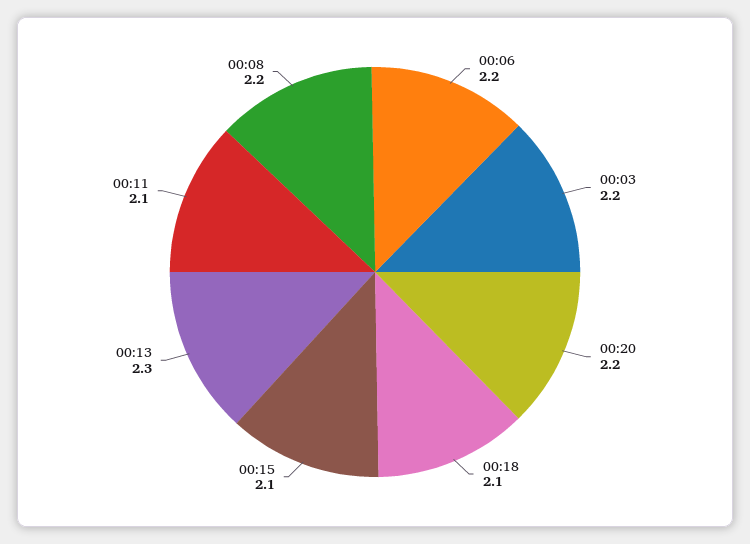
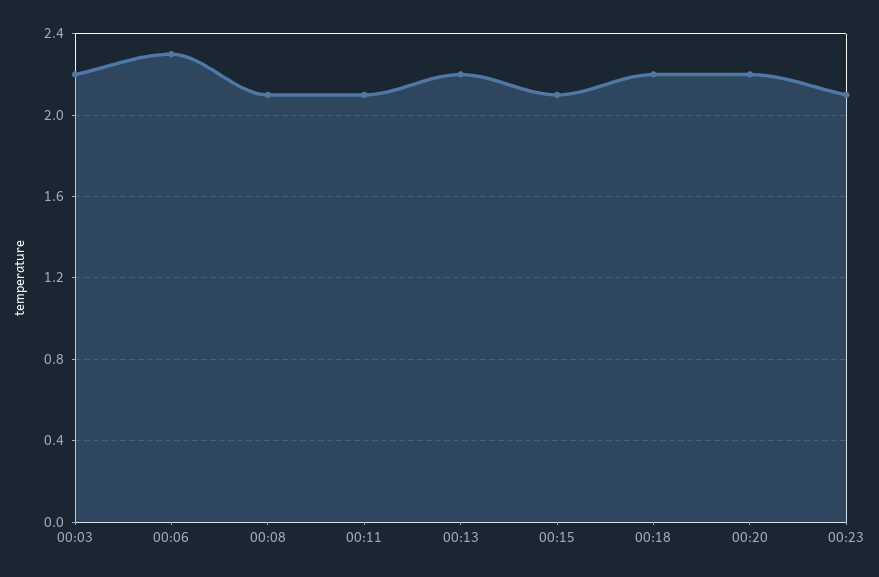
00:06: 2.2 -> 2.3
00:18: 2.1 -> 2.2
00:13: 2.3 -> 2.2
00:08: 2.2 -> 2.1
00:23: none -> 2.1

